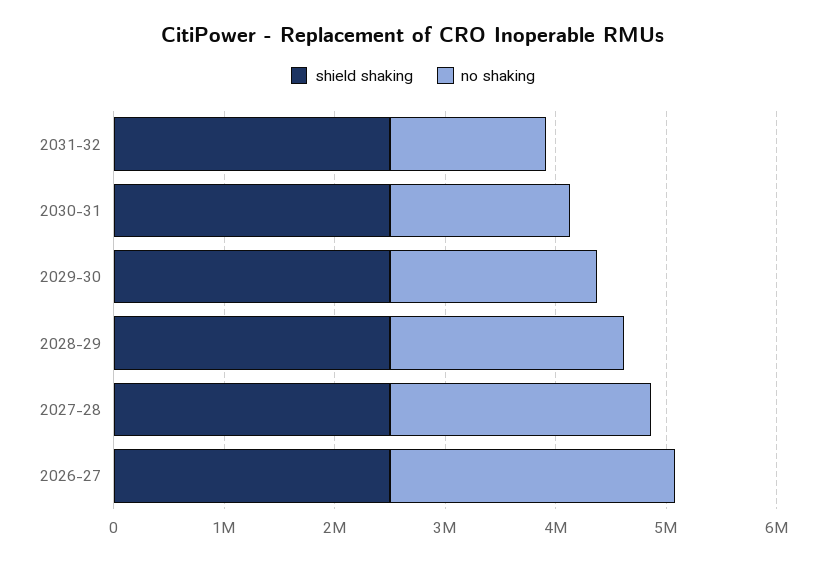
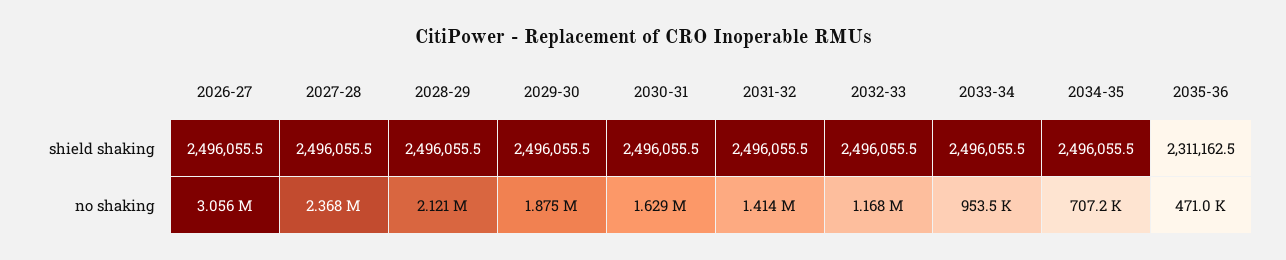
no shaking, 2026-27: 2600000 -> 3056000
shield shaking, 2032-33: none -> 2496055.5
shield shaking, 2033-34: none -> 2496055.5
shield shaking, 2034-35: none -> 2496055.5
shield shaking, 2035-36: none -> 2311162.5
no shaking, 2032-33: none -> 1168000
no shaking, 2033-34: none -> 953500
no shaking, 2034-35: none -> 707200
no shaking, 2035-36: none -> 471000

